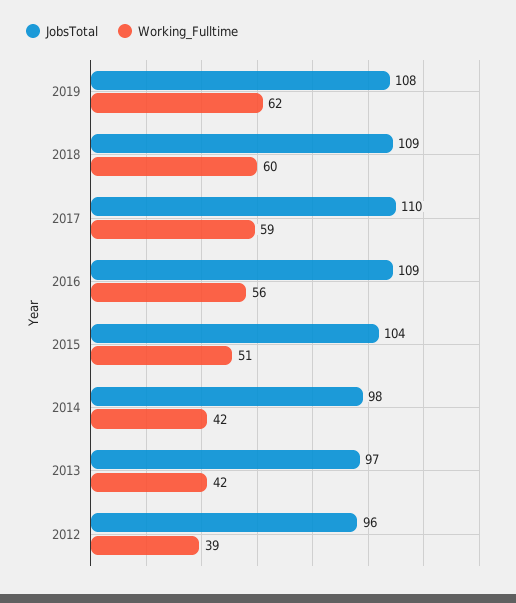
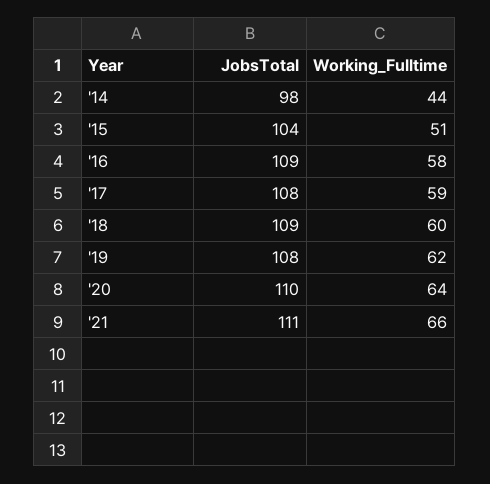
JobsTotal, 2017: 110 -> 108
Working_Fulltime, 2016: 56 -> 58
Working_Fulltime, 2014: 42 -> 44
JobsTotal, 2013: 97 -> none
Working_Fulltime, 2013: 42 -> none
JobsTotal, 2012: 96 -> none
Working_Fulltime, 2012: 39 -> none
JobsTotal, '20: none -> 110
Working_Fulltime, '20: none -> 64
JobsTotal, '21: none -> 111
Working_Fulltime, '21: none -> 66

